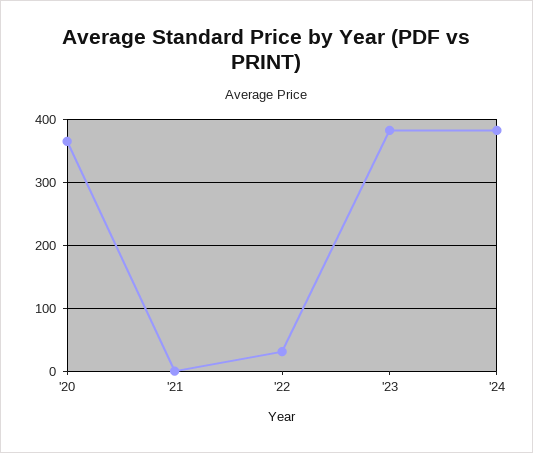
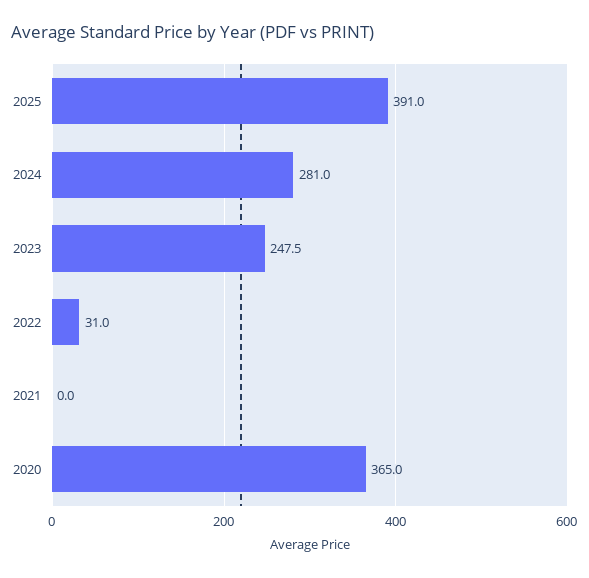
'23: 380 -> 247.5
'24: 380 -> 281
2025: none -> 391

